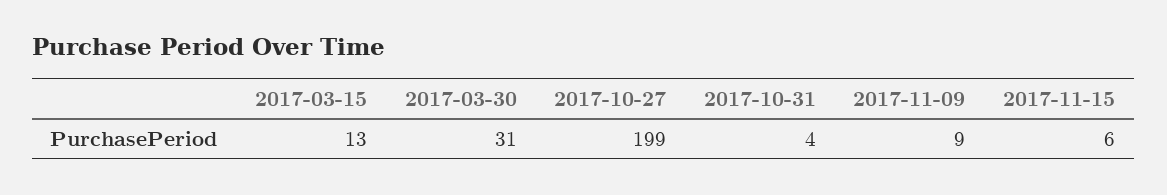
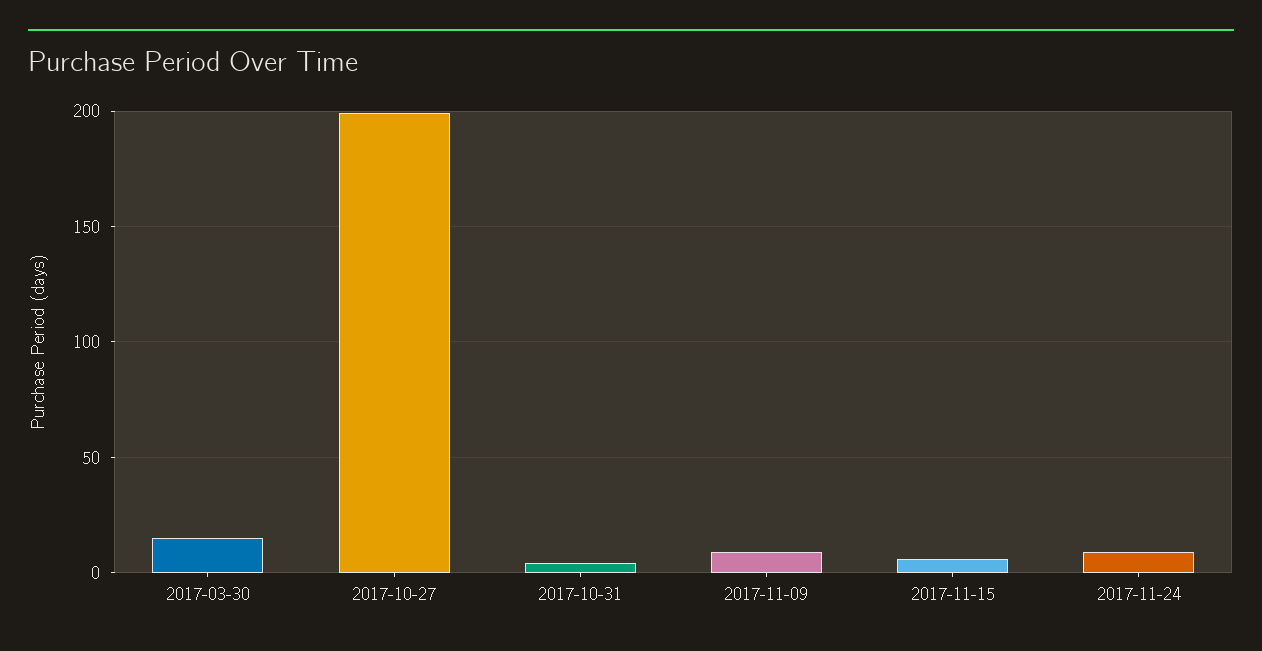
2017-03-15: 13 -> none
2017-03-30: 31 -> 15
2017-11-24: none -> 10

